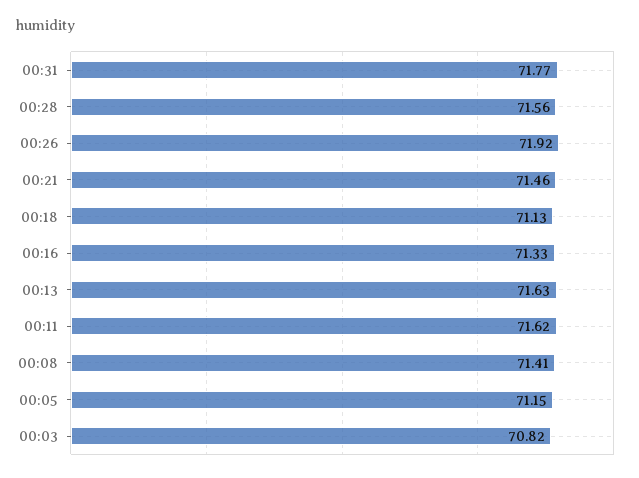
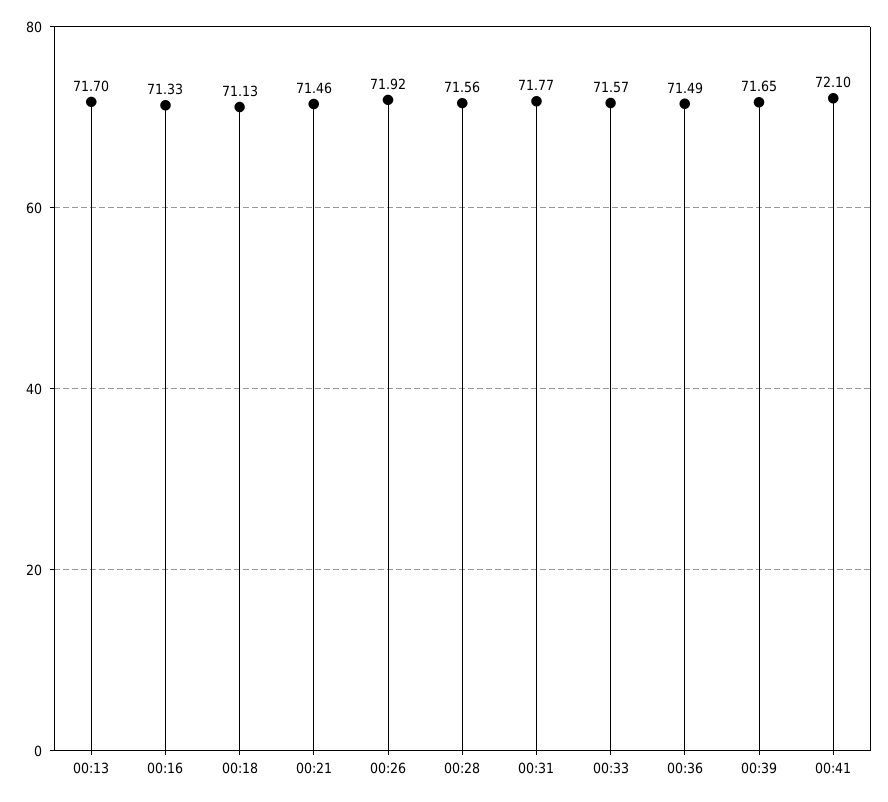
00:13: 71.63 -> 71.7
00:11: 71.62 -> none
00:08: 71.41 -> none
00:05: 71.15 -> none
00:03: 70.82 -> none
00:33: none -> 71.57
00:36: none -> 71.49
00:39: none -> 71.65
00:41: none -> 72.1

